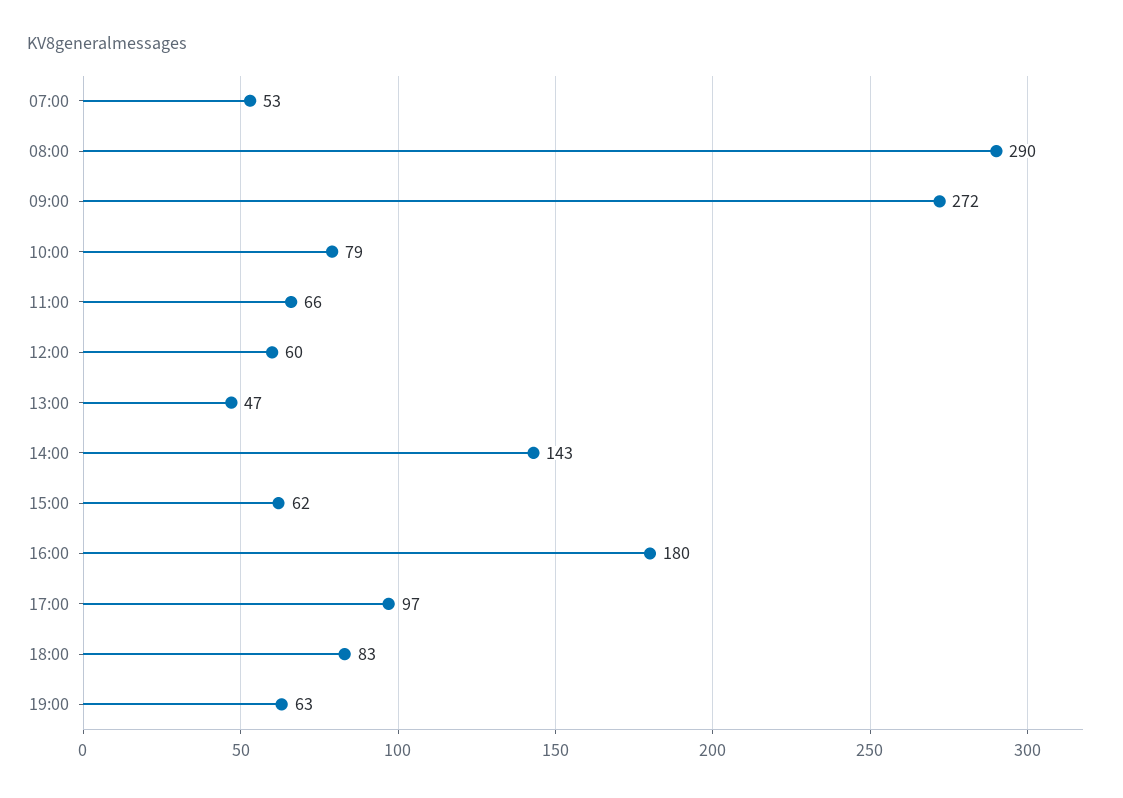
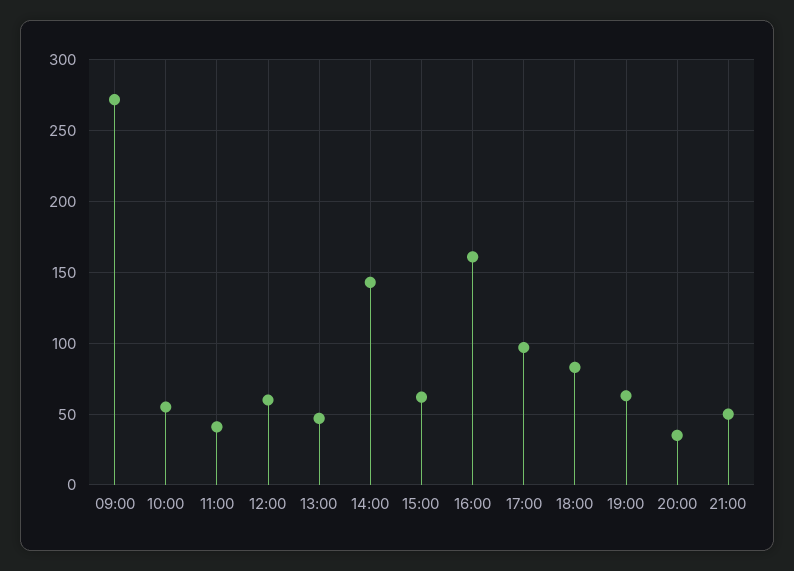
07:00: 53 -> none
08:00: 290 -> none
10:00: 79 -> 55
11:00: 66 -> 40
16:00: 180 -> 160
20:00: none -> 35
21:00: none -> 50

